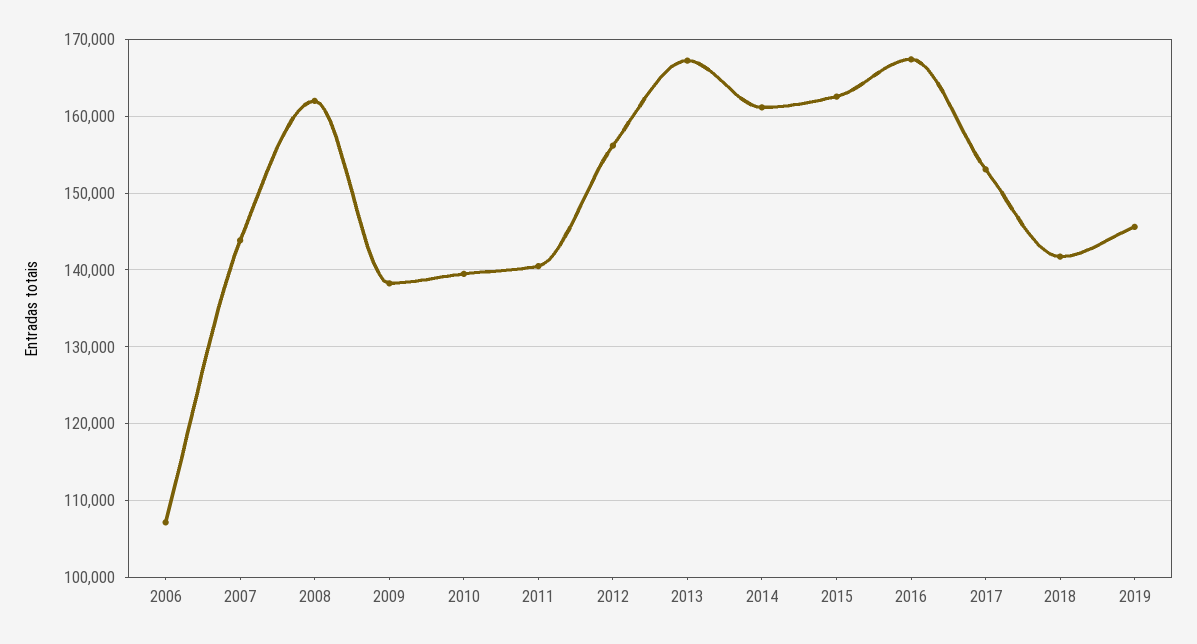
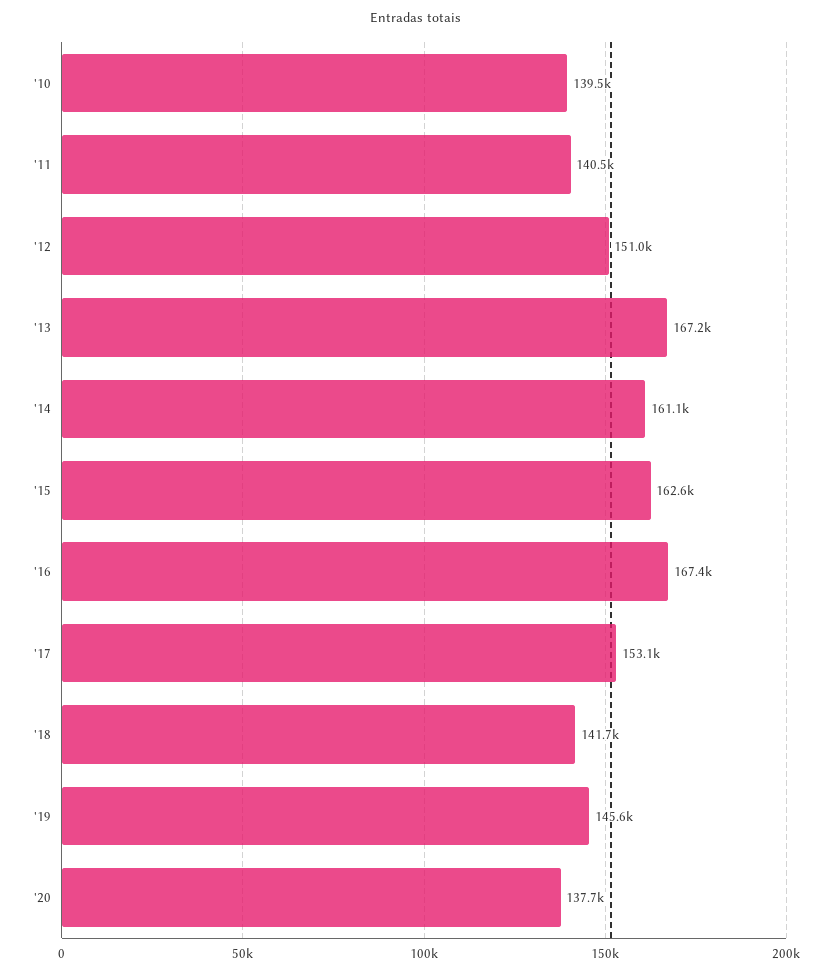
2006: 107000 -> none
2007: 144000 -> none
2008: 162000 -> none
2009: 138000 -> none
2012: 156000 -> 151000
'20: none -> 137700

